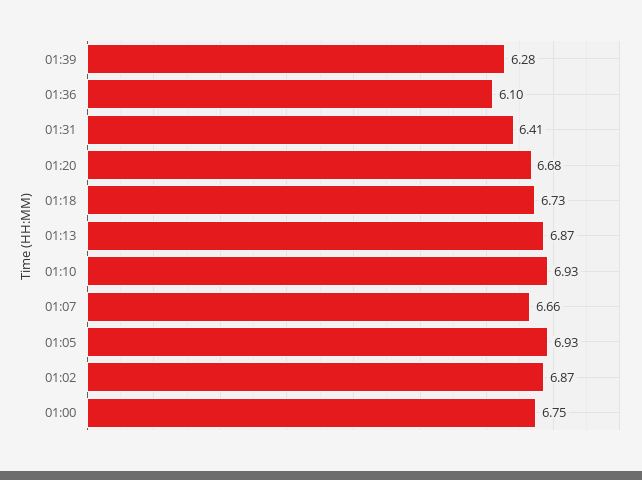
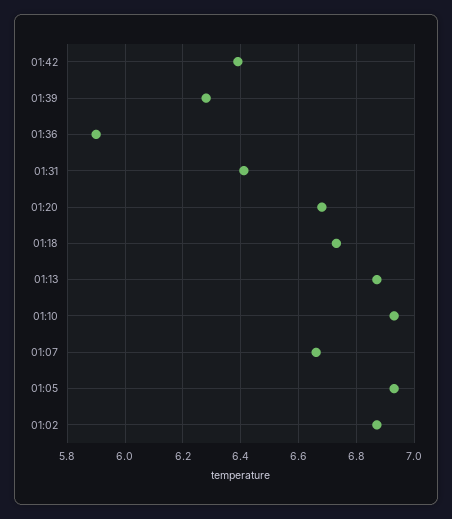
01:36: 6.1 -> 5.9
01:00: 6.75 -> none
01:42: none -> 6.4

